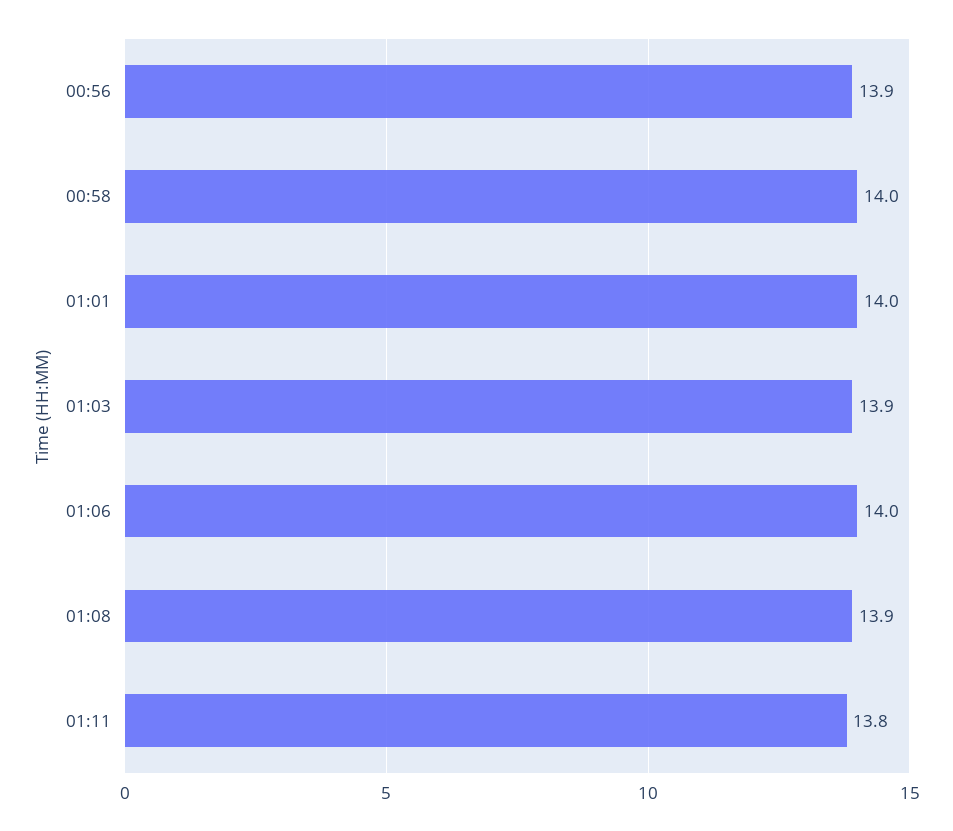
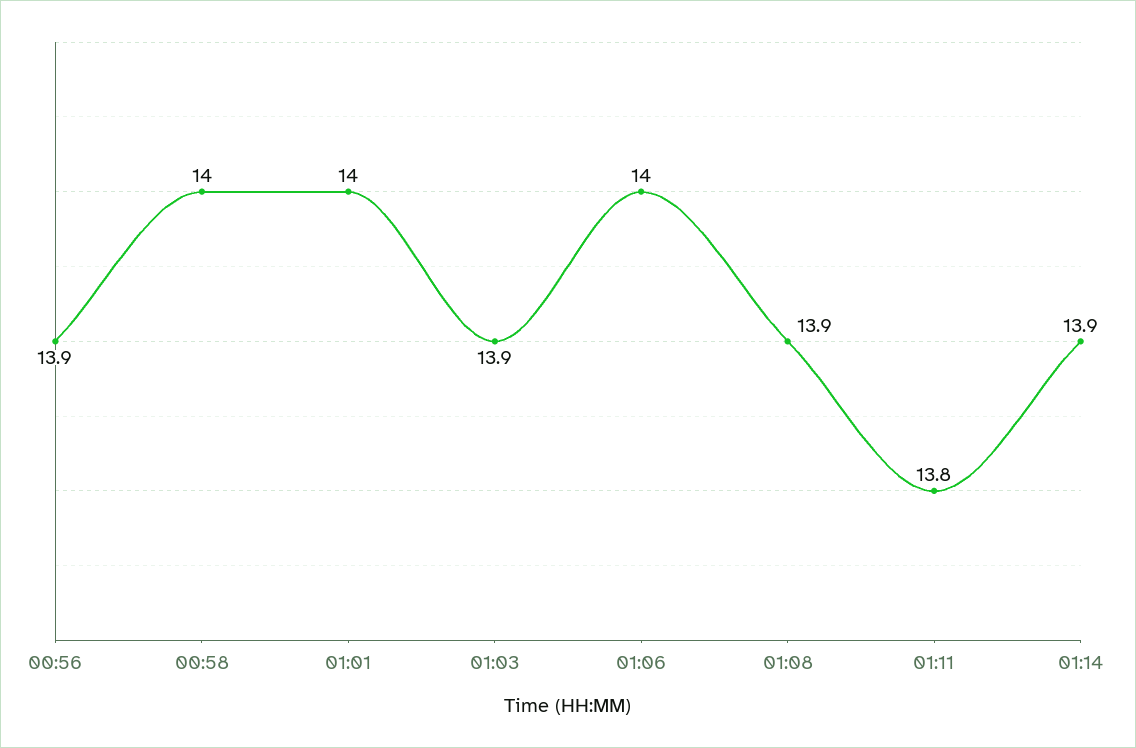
01:14: none -> 13.9

